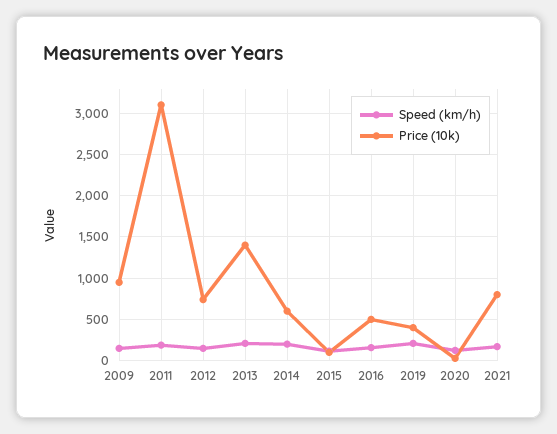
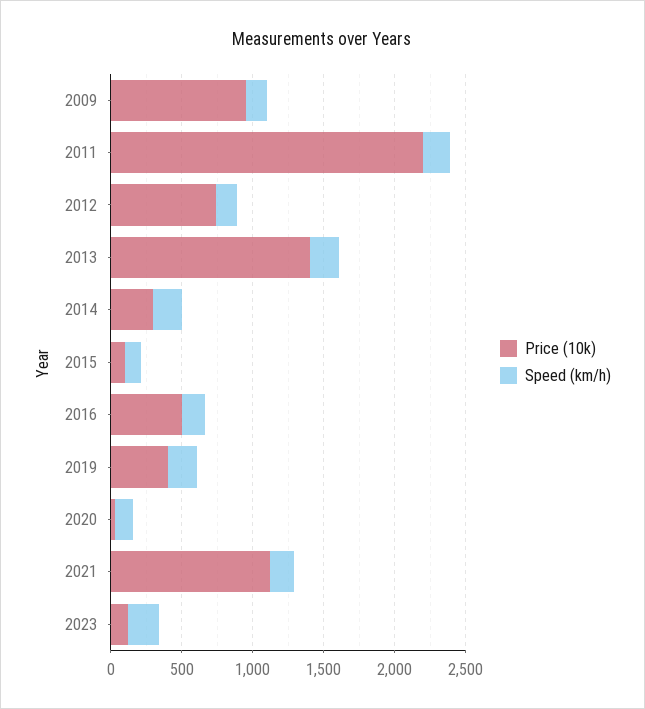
Price (10k), 2011: 3100 -> 2200
Price (10k), 2014: 600 -> 300
Price (10k), 2021: 800 -> 1100
Price (10k), 2023: none -> 100
Speed (km/h), 2023: none -> 200

